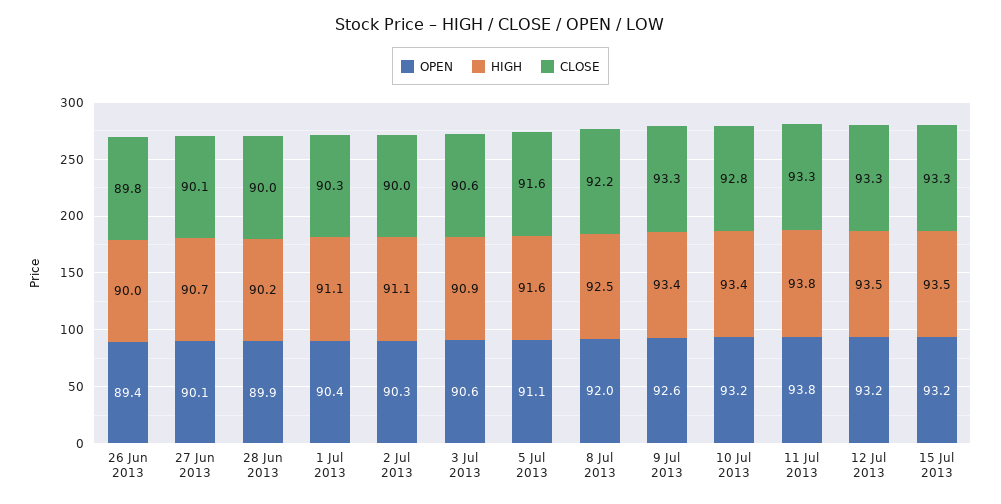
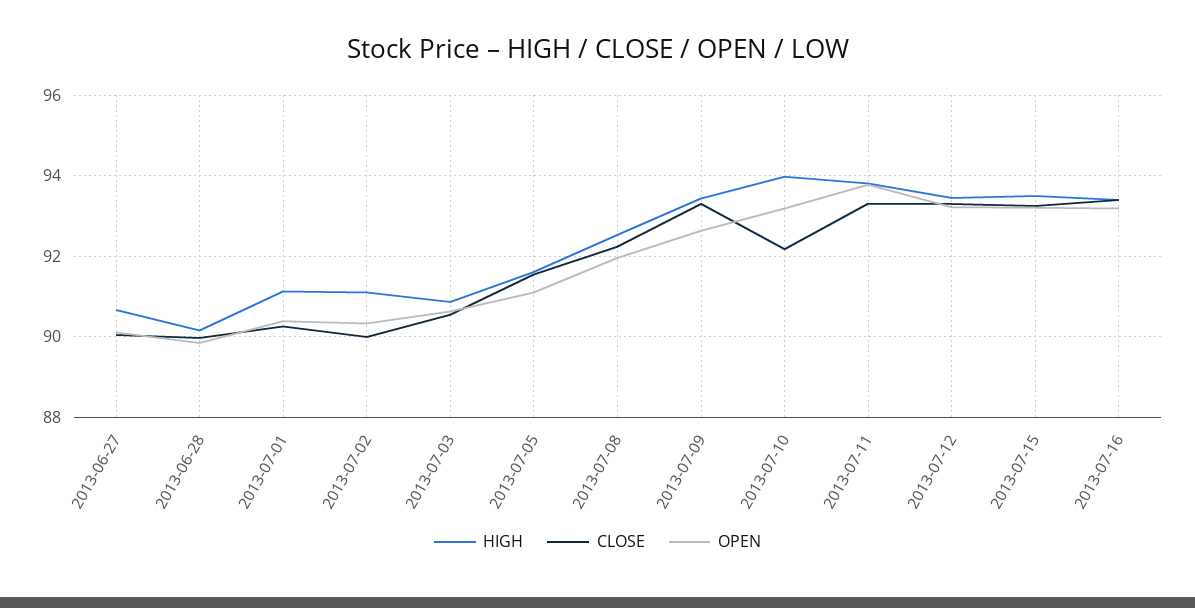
OPEN, 26 Jun 2013: 89.4 -> none
HIGH, 26 Jun 2013: 90 -> none
CLOSE, 26 Jun 2013: 89.8 -> none
HIGH, 10 Jul 2013: 93.4 -> 94
CLOSE, 10 Jul 2013: 92.8 -> 92.2
HIGH, 2013-07-16: none -> 93.4
CLOSE, 2013-07-16: none -> 93.4
OPEN, 2013-07-16: none -> 93.2

